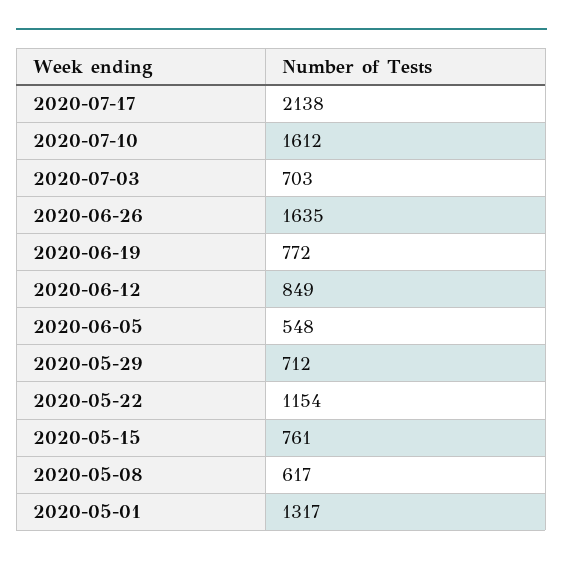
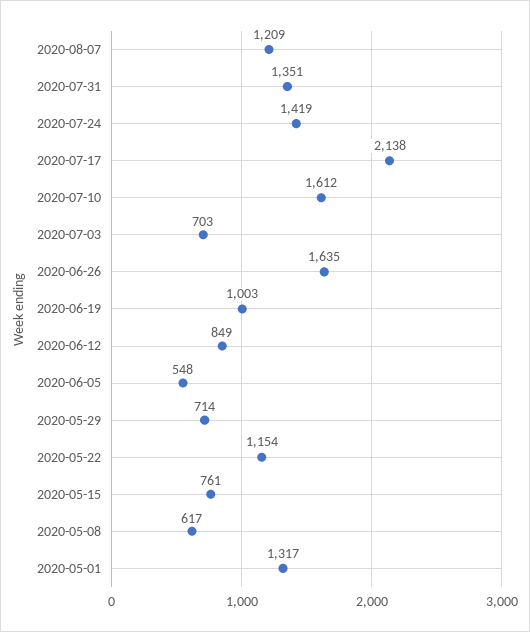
2020-06-19: 772 -> 1003
2020-05-29: 712 -> 714
2020-08-07: none -> 1209
2020-07-31: none -> 1351
2020-07-24: none -> 1419

